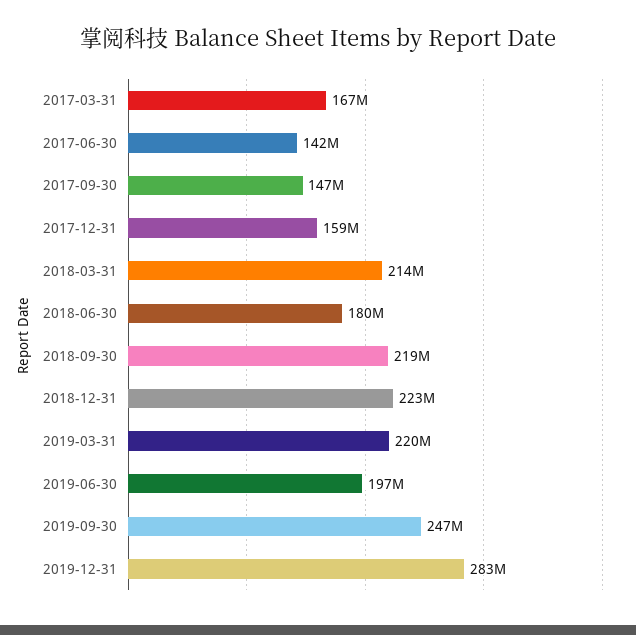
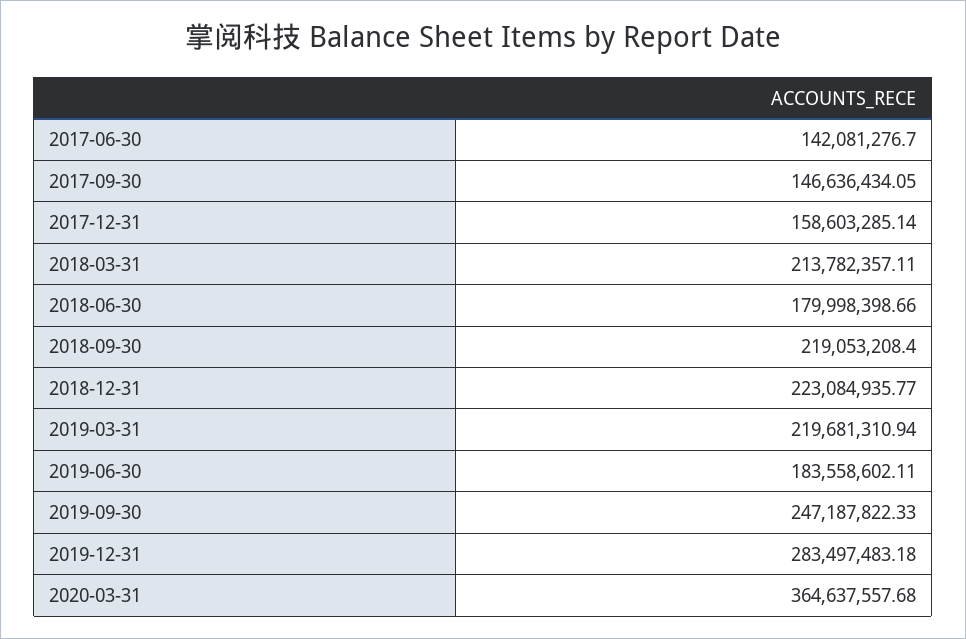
2017-03-31: 167000000 -> none
2019-06-30: 197000000 -> 183558602.11
2020-03-31: none -> 364637557.68

